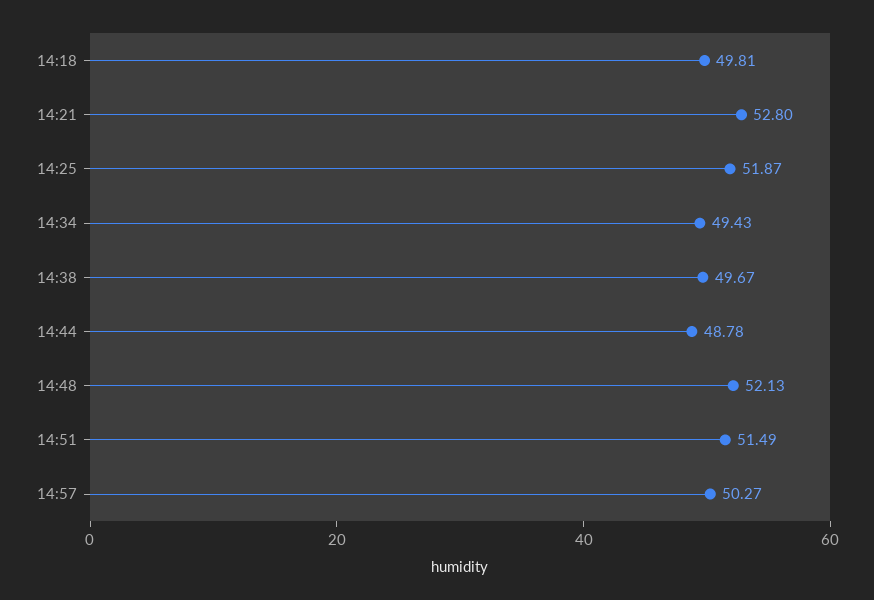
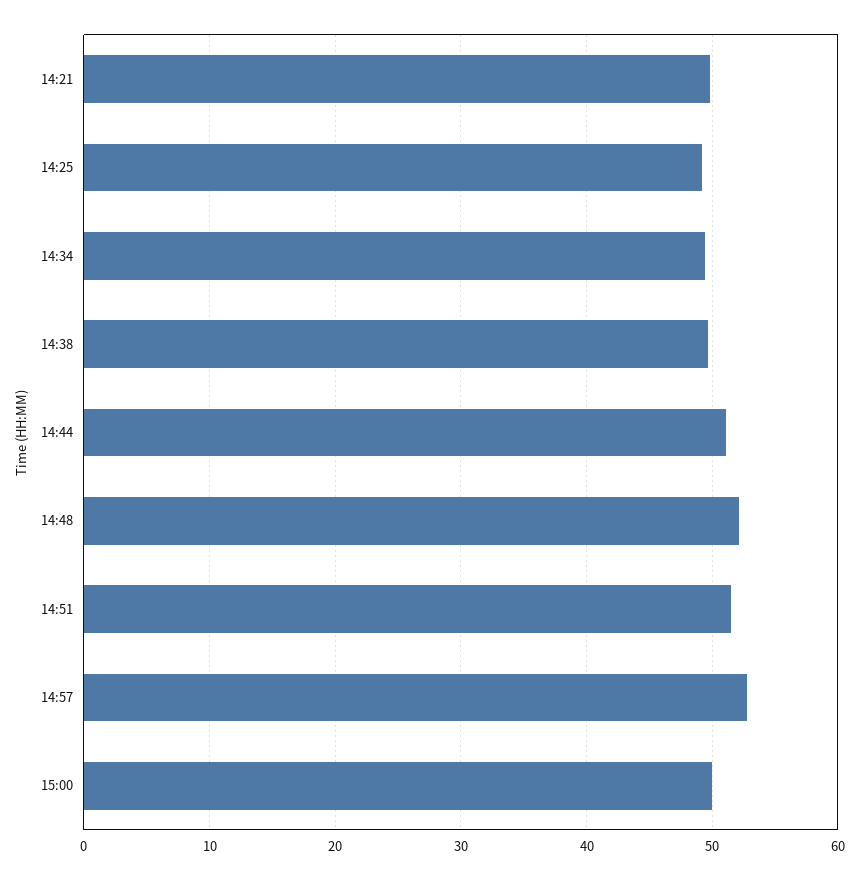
14:18: 49.81 -> none
14:21: 52.8 -> 50
14:25: 51.87 -> 49
14:44: 48.78 -> 51
14:57: 50.27 -> 53
15:00: none -> 50

